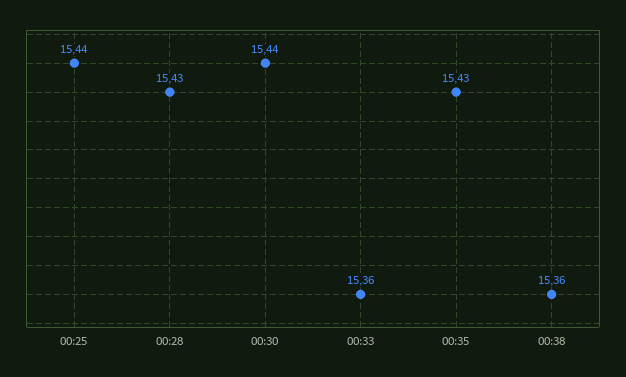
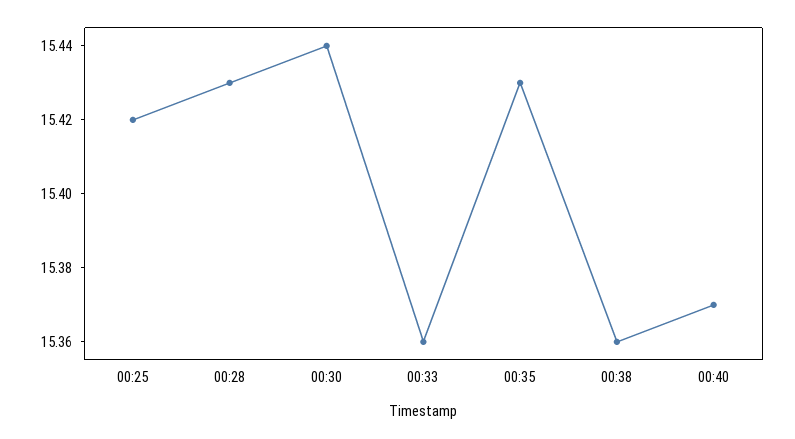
00:25: 15.44 -> 15.42
00:40: none -> 15.37

